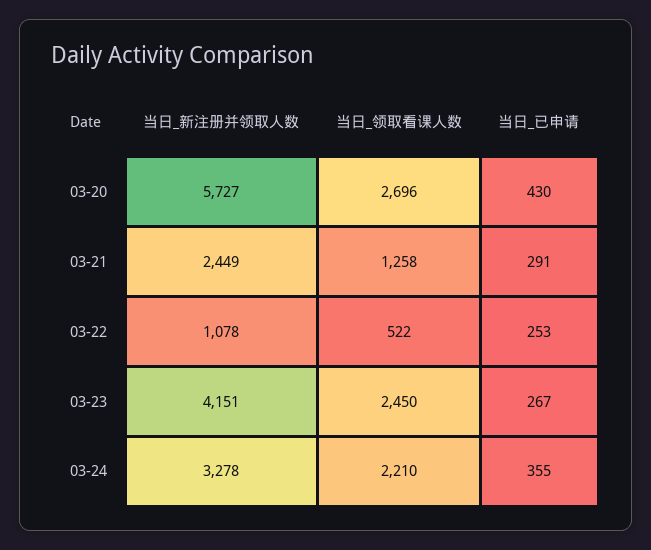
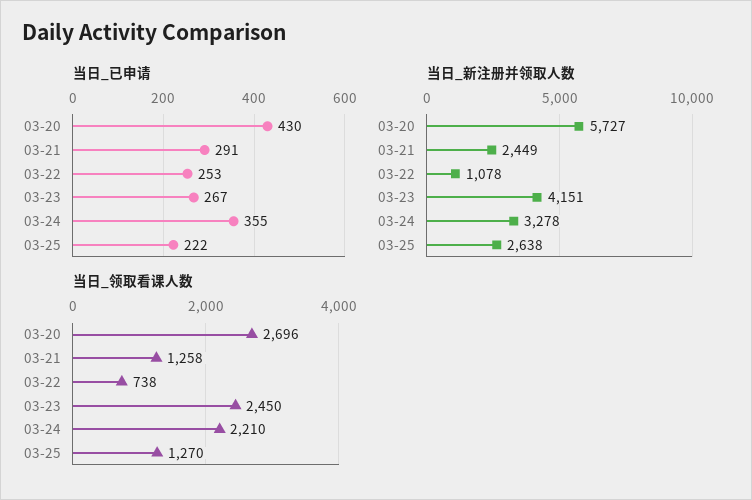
当日_领取看课人数, 03-22: 522 -> 738
当日_已申请, 03-25: none -> 222
当日_新注册并领取人数, 03-25: none -> 2638
当日_领取看课人数, 03-25: none -> 1270

